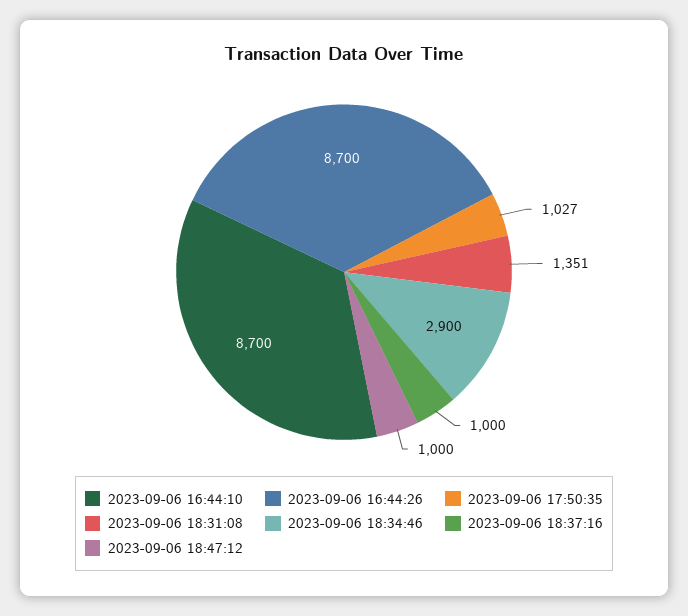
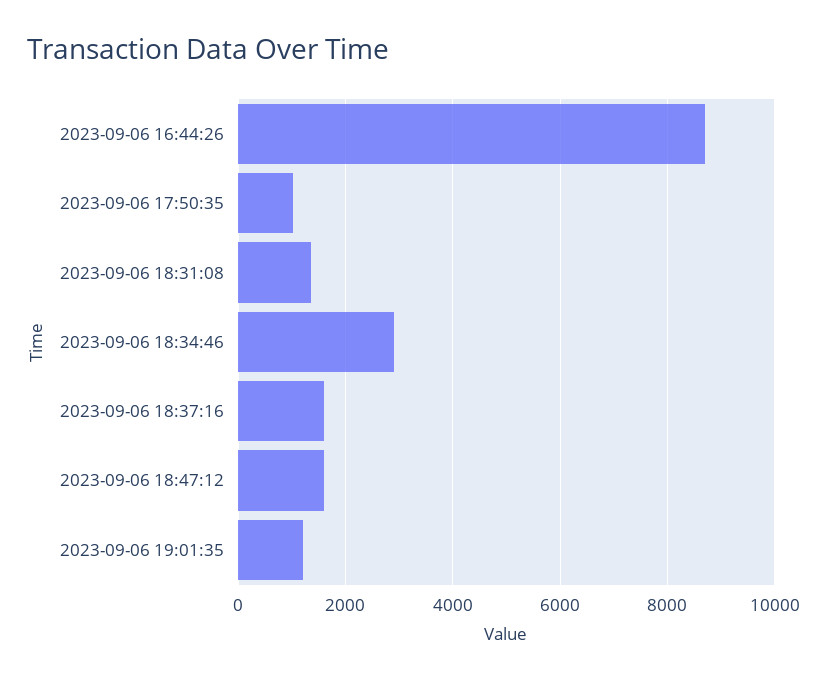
2023-09-06 16:44:10: 8700 -> none
2023-09-06 18:37:16: 1000 -> 1600
2023-09-06 18:47:12: 1000 -> 1600
2023-09-06 19:01:35: none -> 1200

